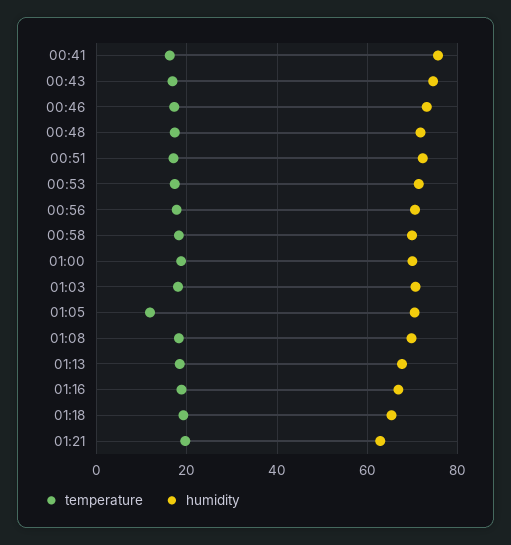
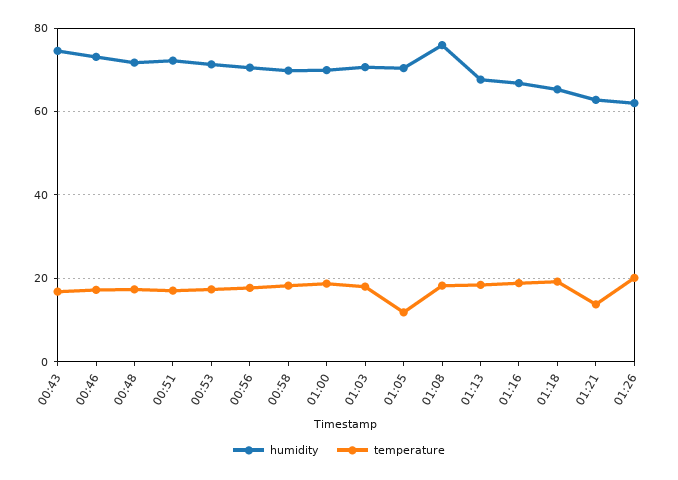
temperature, 00:41: 16 -> none
humidity, 00:41: 76 -> none
humidity, 01:08: 70 -> 76
temperature, 01:21: 20 -> 14
humidity, 01:26: none -> 62
temperature, 01:26: none -> 20

